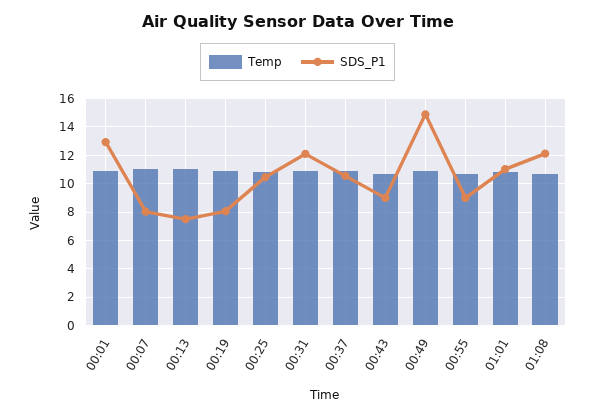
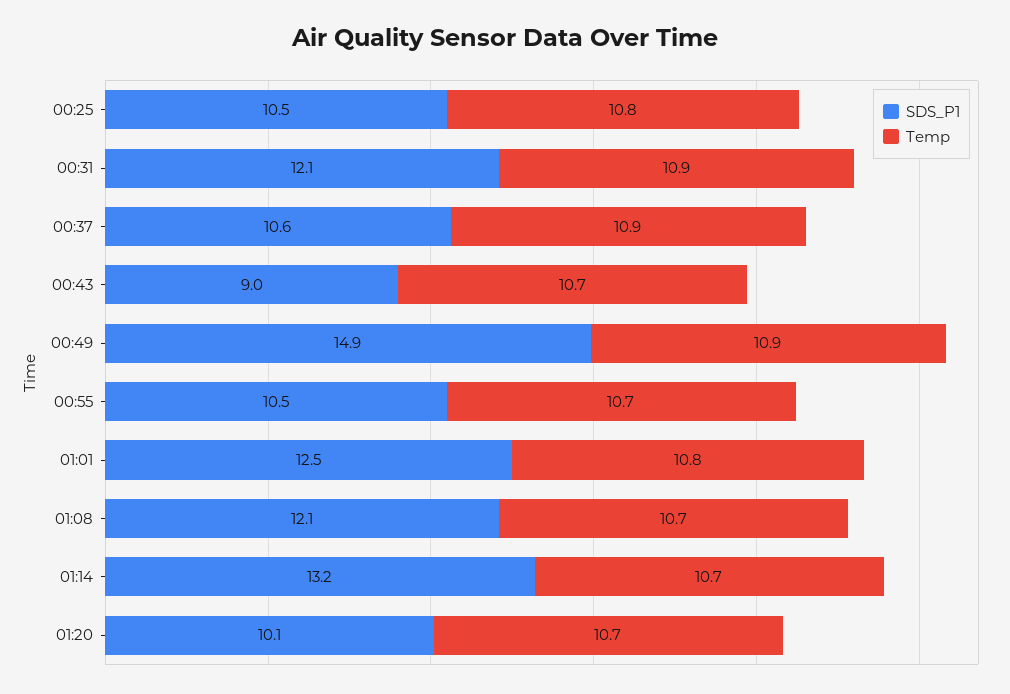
Temp, 00:01: 11 -> none
SDS_P1, 00:01: 13 -> none
Temp, 00:07: 11 -> none
SDS_P1, 00:07: 8 -> none
Temp, 00:13: 11 -> none
SDS_P1, 00:13: 7.5 -> none
Temp, 00:19: 11 -> none
SDS_P1, 00:19: 8 -> none
SDS_P1, 00:55: 9 -> 10.5
SDS_P1, 01:01: 11 -> 12.5
SDS_P1, 01:14: none -> 13.2
Temp, 01:14: none -> 10.7
SDS_P1, 01:20: none -> 10.1
Temp, 01:20: none -> 10.7

